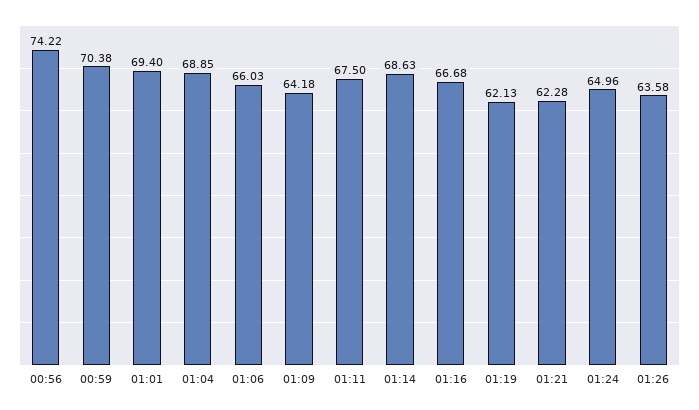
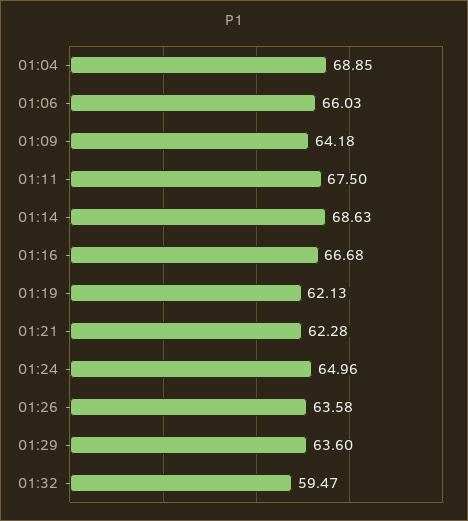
00:56: 74.22 -> none
00:59: 70.38 -> none
01:01: 69.4 -> none
01:29: none -> 63.6
01:32: none -> 59.47

